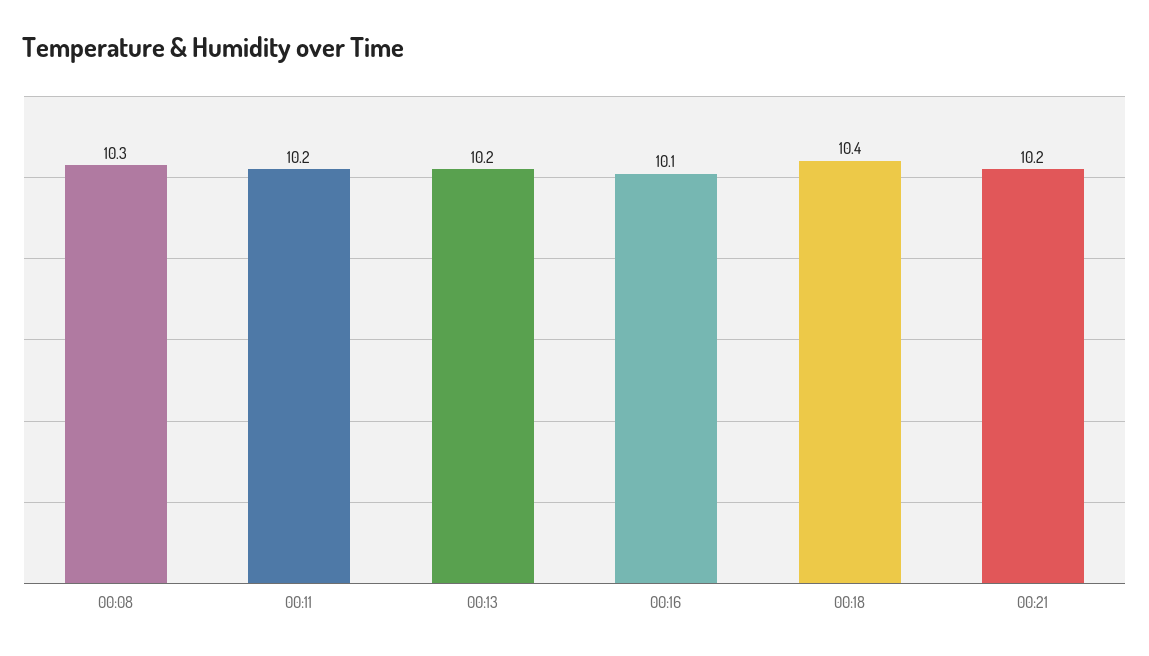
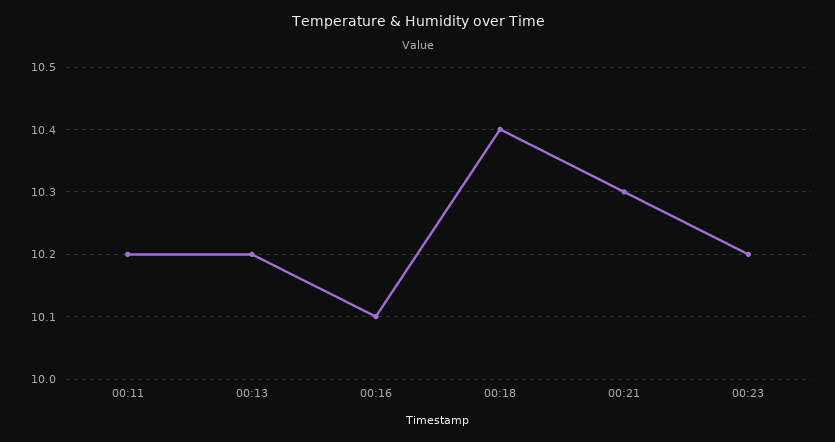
00:08: 10.3 -> none
00:21: 10.2 -> 10.3
00:23: none -> 10.2

